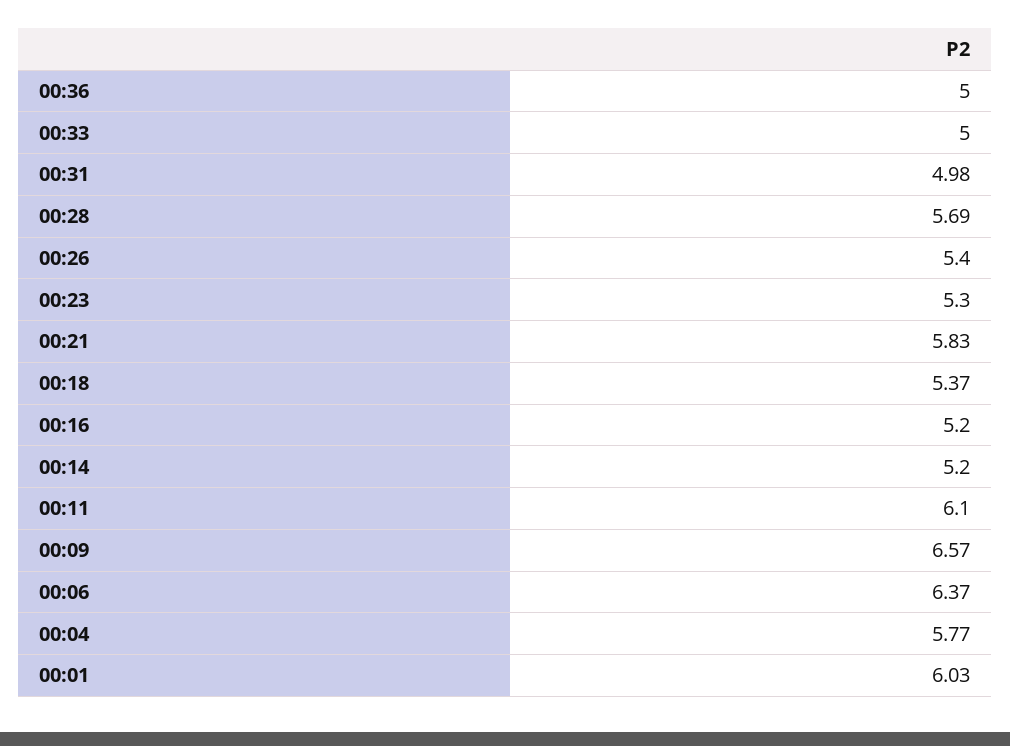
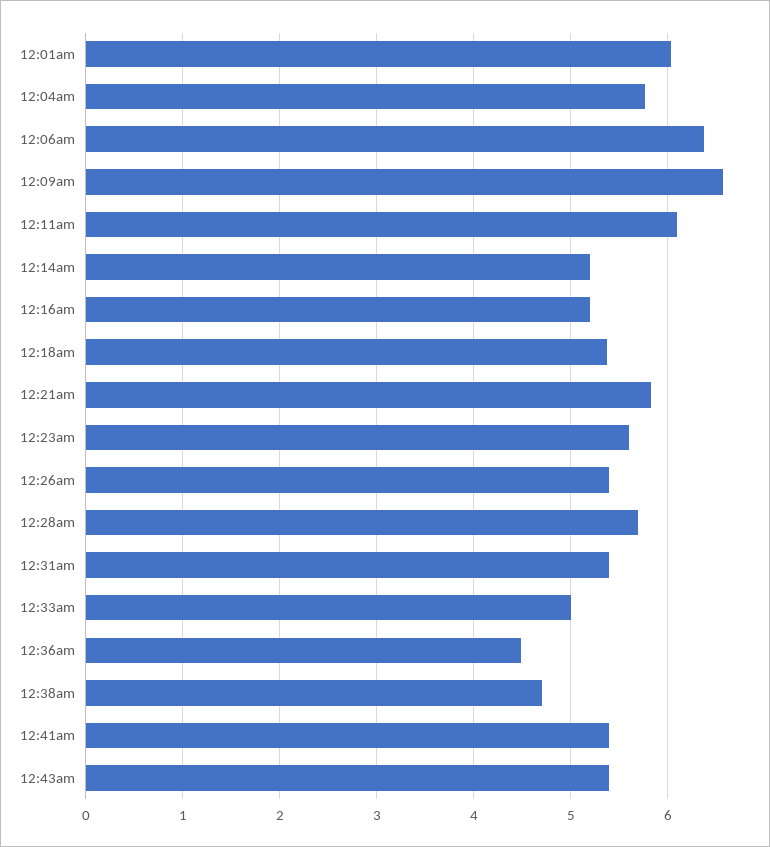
00:36: 5 -> 4.5
00:31: 4.98 -> 5.4
00:23: 5.3 -> 5.6
12:38am: none -> 4.7
12:41am: none -> 5.4
12:43am: none -> 5.4

